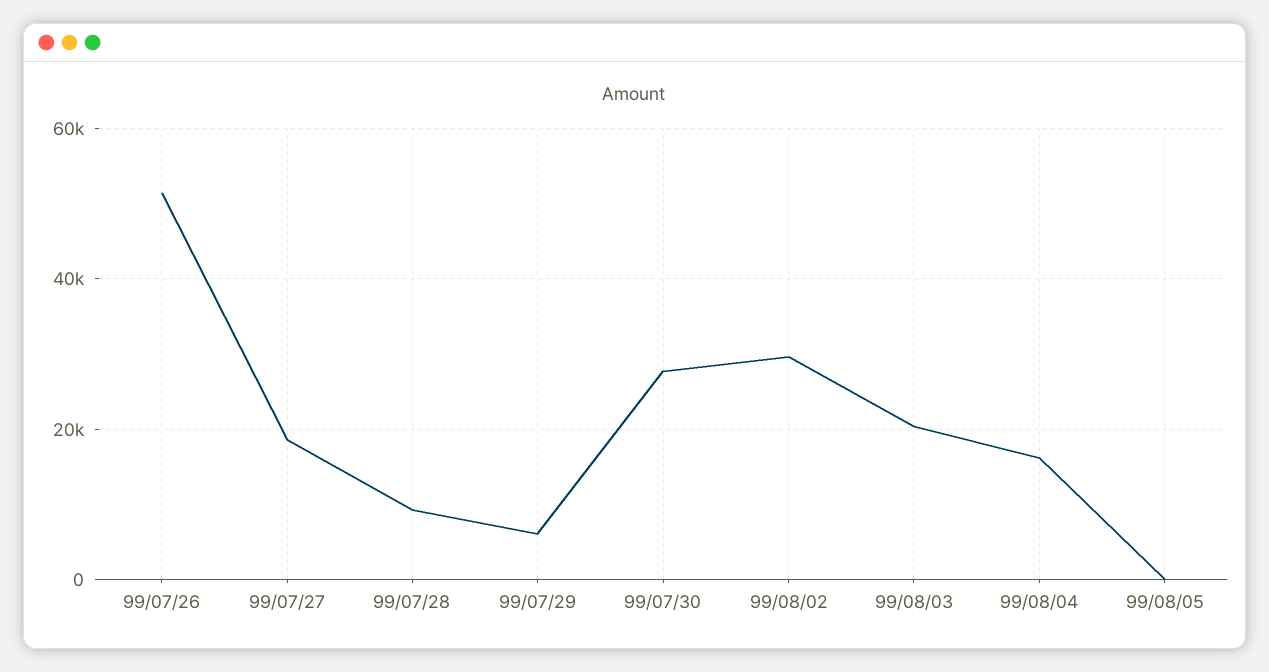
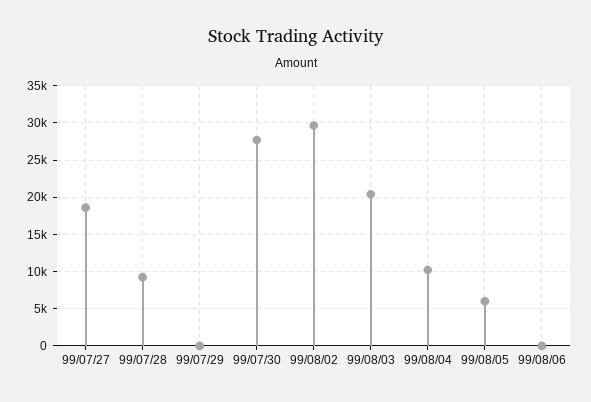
99/07/26: 52000 -> none
99/07/29: 6000 -> 0
99/08/04: 16000 -> 10000
99/08/05: 0 -> 6000
99/08/06: none -> 0

